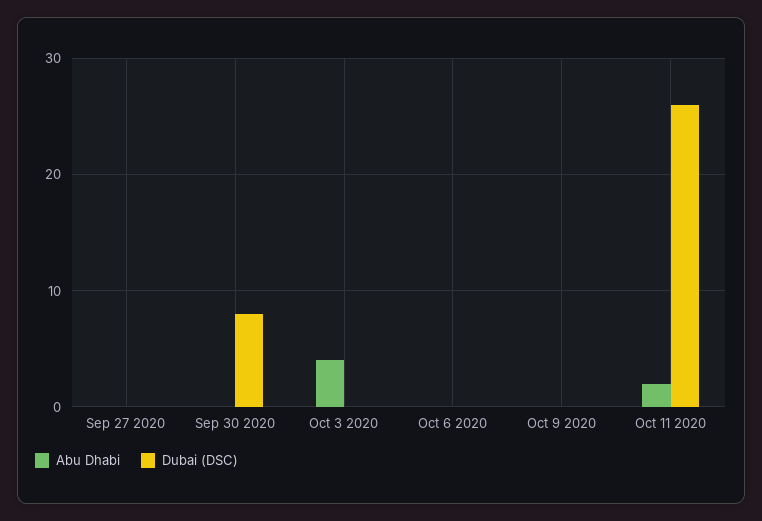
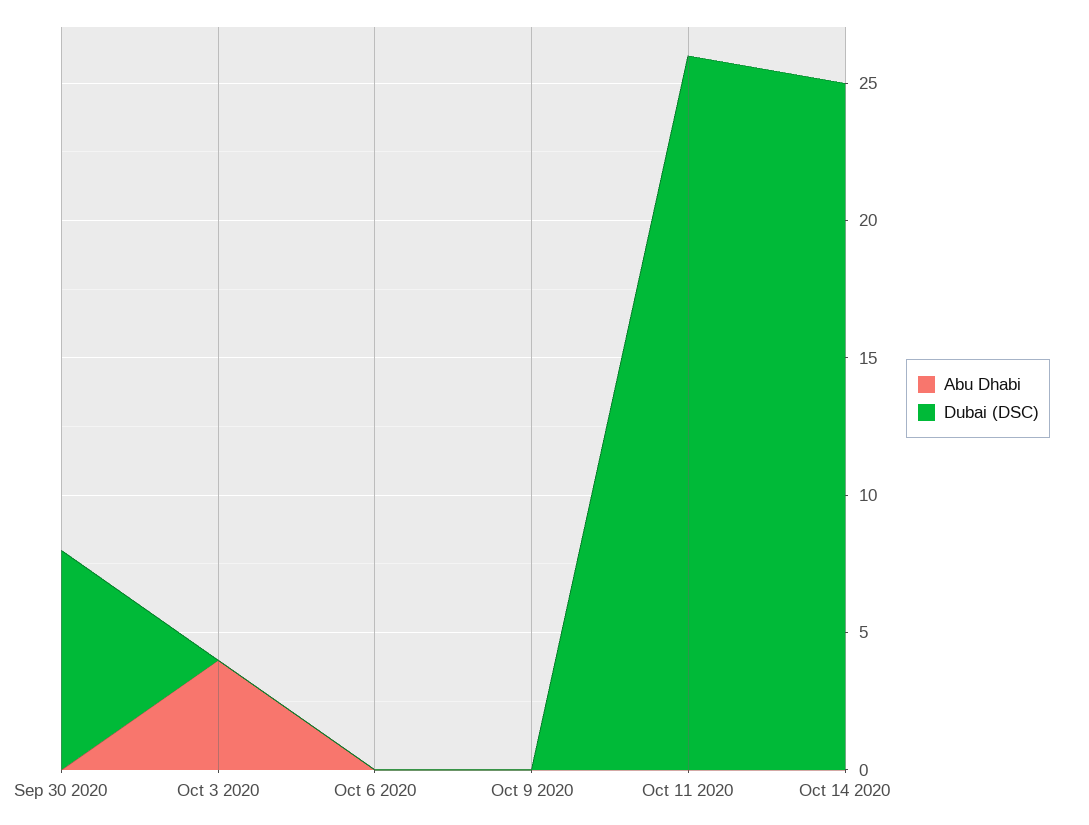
Abu Dhabi, Sep 27 2020: 0 -> none
Dubai (DSC), Sep 27 2020: 0 -> none
Abu Dhabi, Oct 11 2020: 2 -> 0
Abu Dhabi, Oct 14 2020: none -> 0
Dubai (DSC), Oct 14 2020: none -> 25

